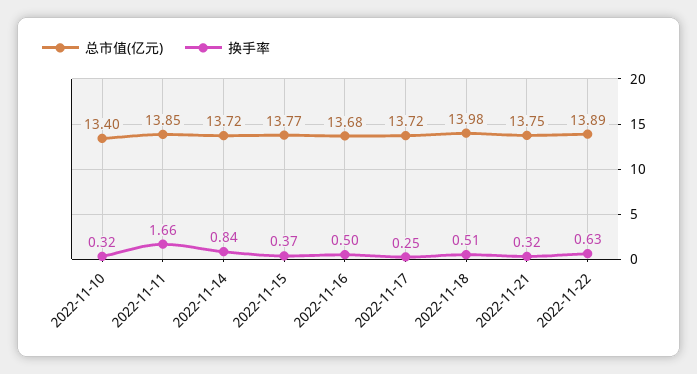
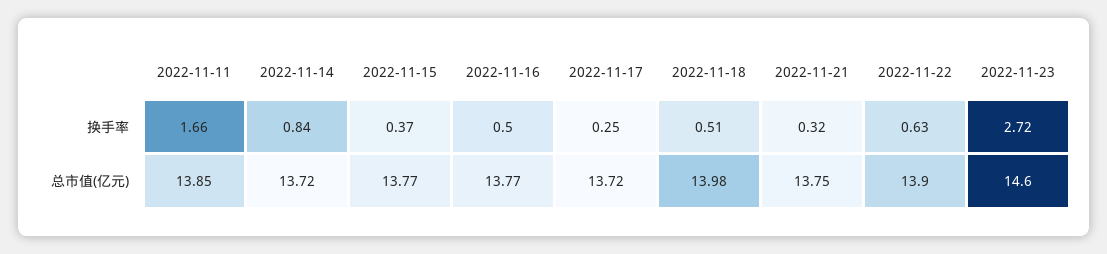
总市值(亿元), 2022-11-10: 13.4 -> none
换手率, 2022-11-10: 0.32 -> none
总市值(亿元), 2022-11-16: 13.68 -> 13.77
总市值(亿元), 2022-11-22: 13.89 -> 13.9
换手率, 2022-11-23: none -> 2.72
总市值(亿元), 2022-11-23: none -> 14.6

